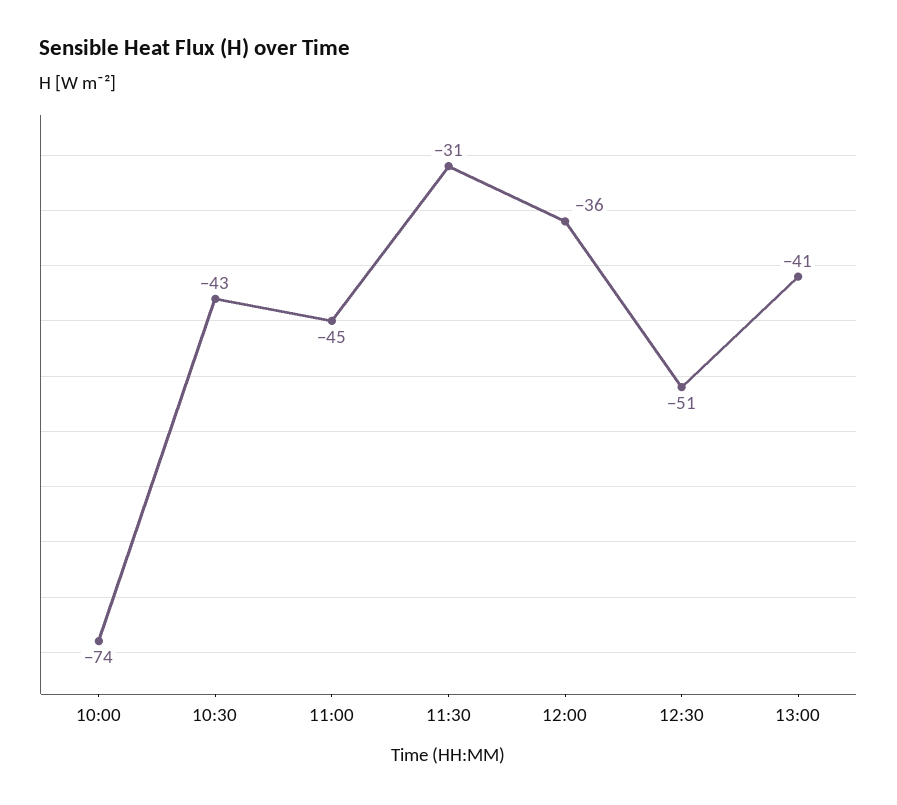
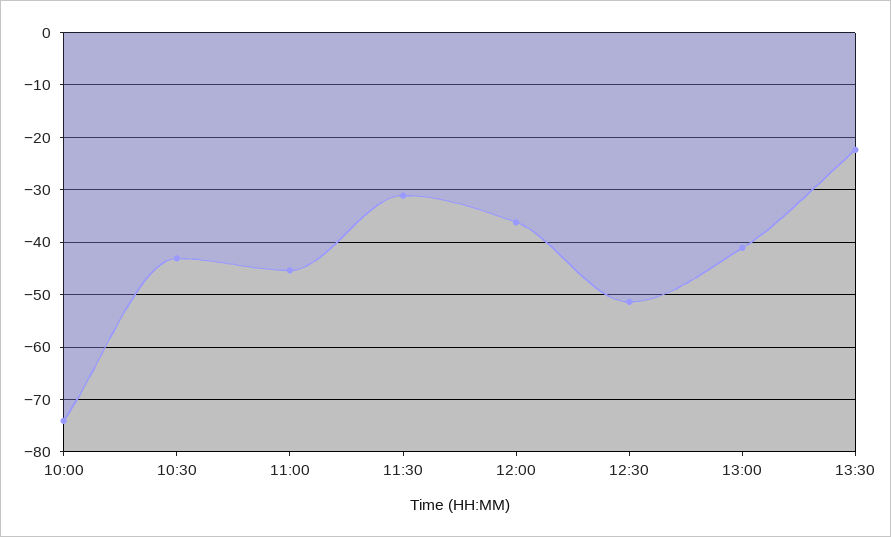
13:30: none -> -22

